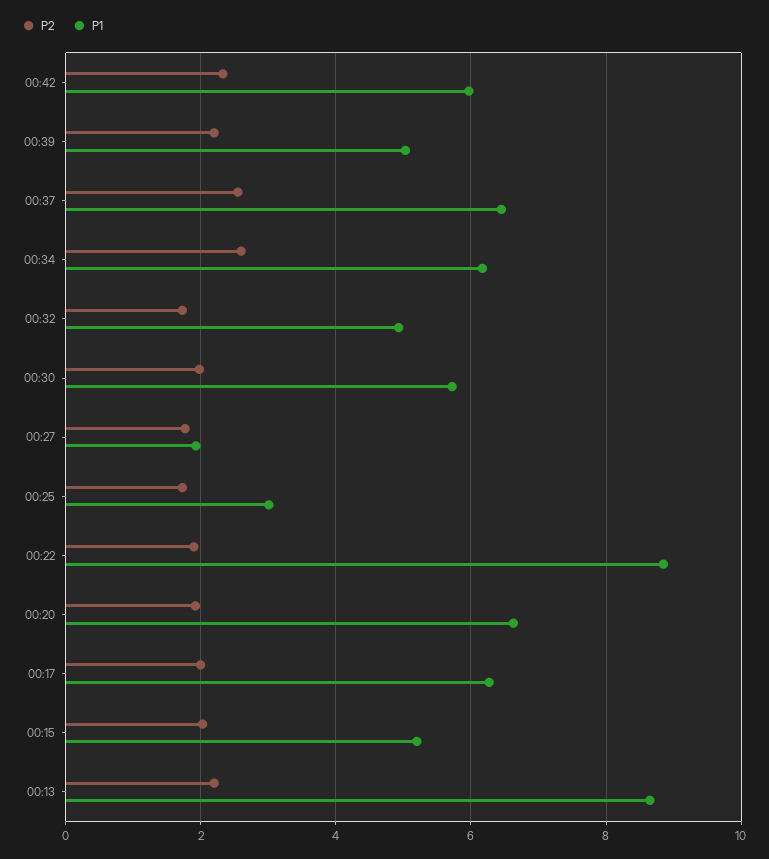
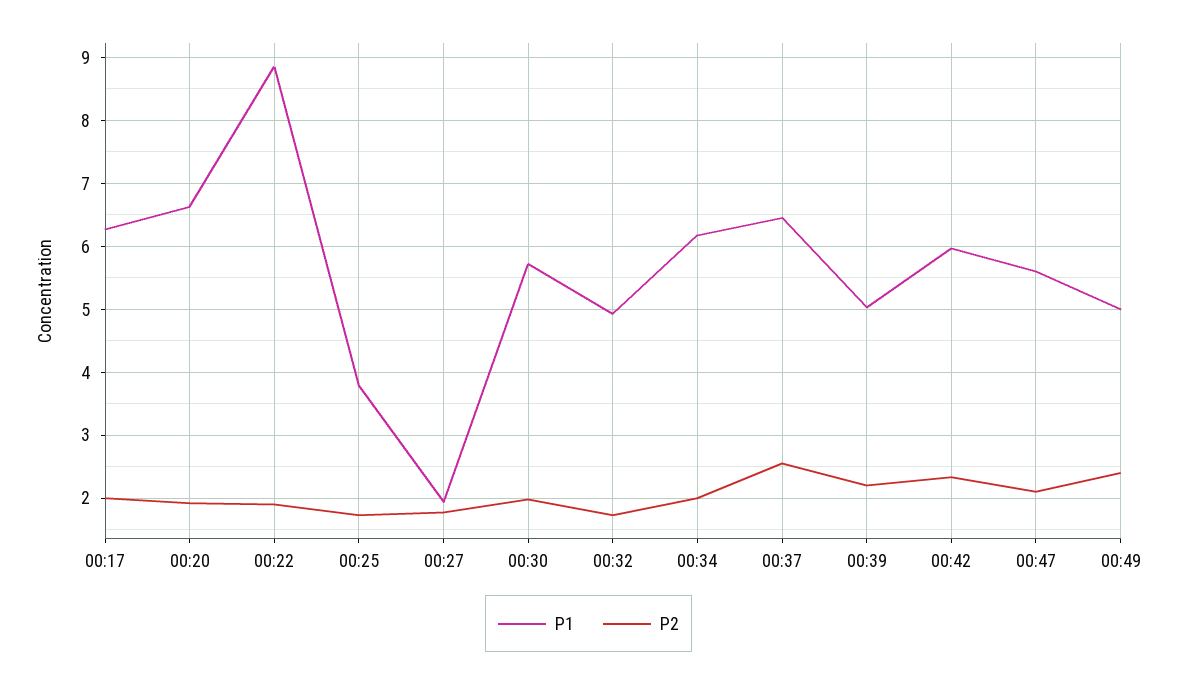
P2, 00:34: 2.6 -> 2
P1, 00:25: 3 -> 3.8
P2, 00:15: 2 -> none
P1, 00:15: 5.2 -> none
P2, 00:13: 2.2 -> none
P1, 00:13: 8.6 -> none
P1, 00:47: none -> 5.6
P2, 00:47: none -> 2.1
P1, 00:49: none -> 5
P2, 00:49: none -> 2.4

